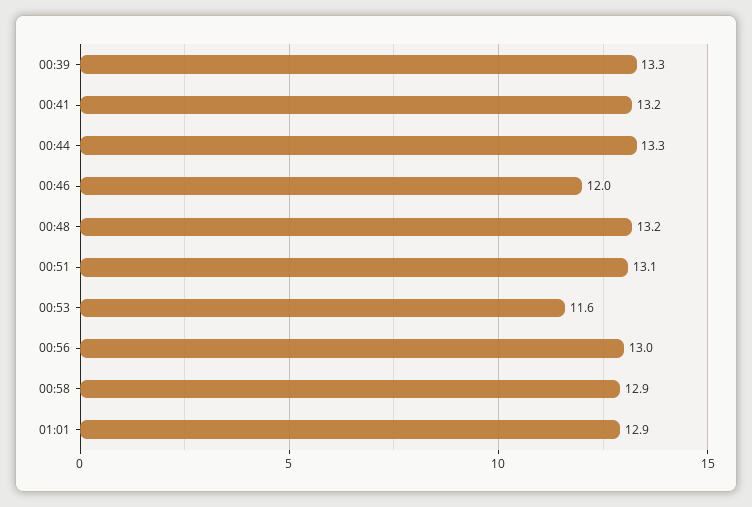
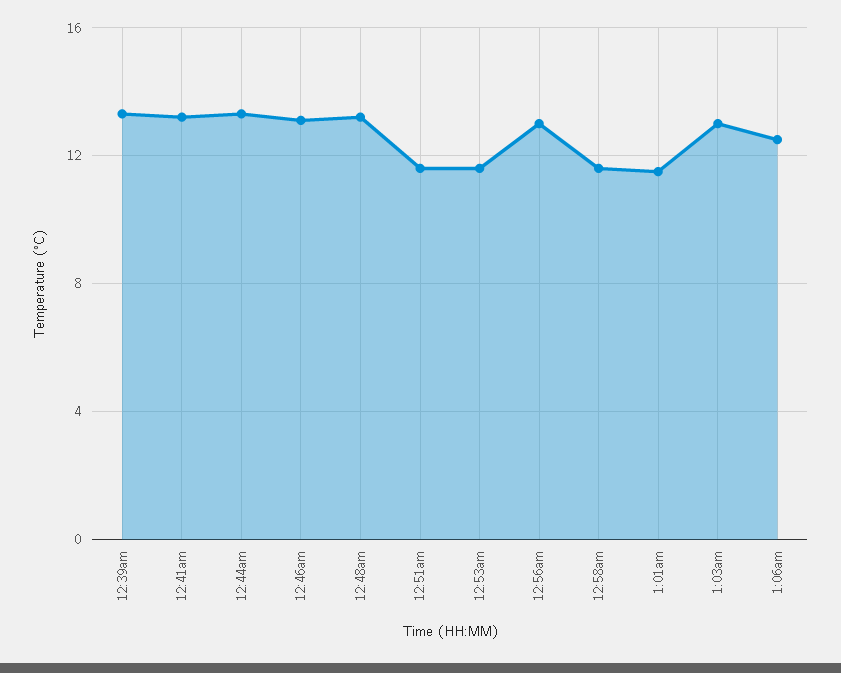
00:46: 12 -> 13
00:51: 13.1 -> 11.5
00:58: 12.9 -> 11.5
01:01: 12.9 -> 11.5
1:03am: none -> 13
1:06am: none -> 12.5

